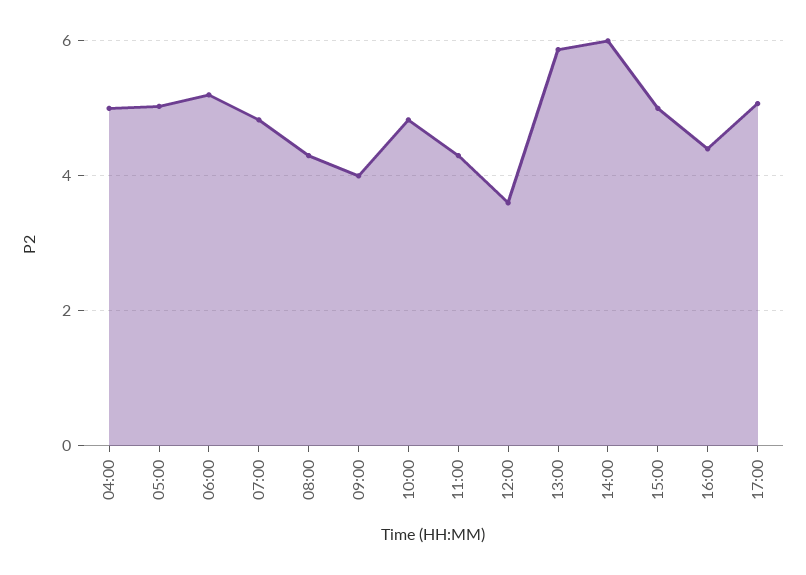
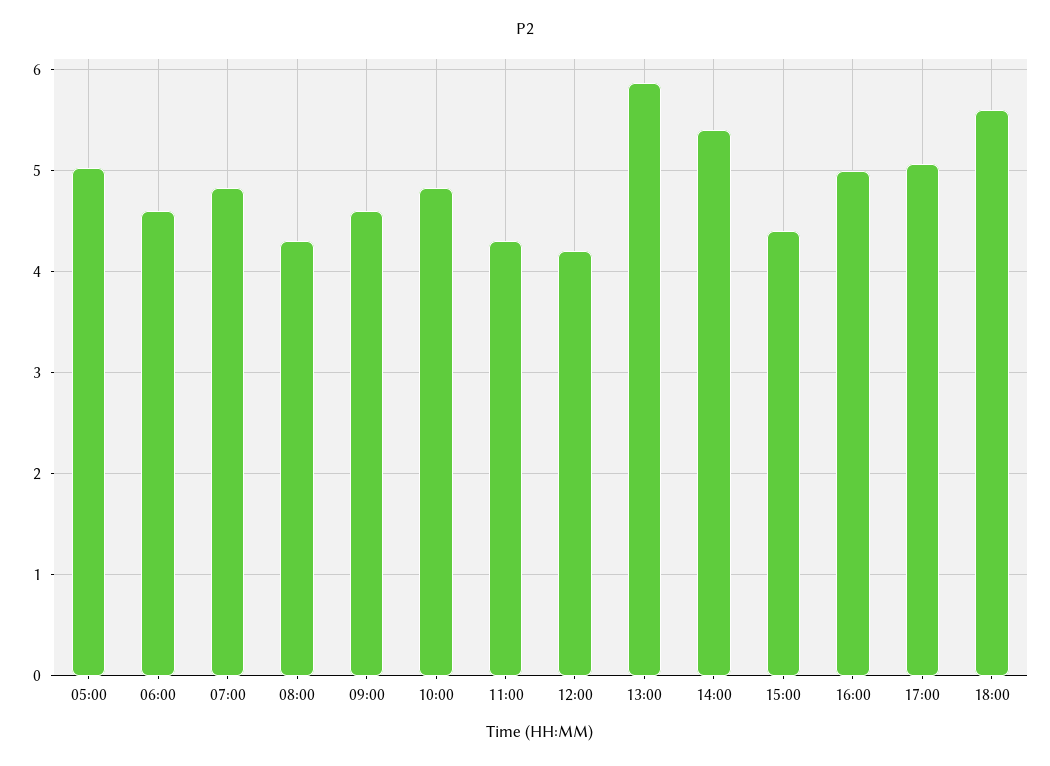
04:00: 5 -> none
06:00: 5.2 -> 4.6
09:00: 4 -> 4.6
12:00: 3.6 -> 4.2
14:00: 6 -> 5.4
15:00: 5 -> 4.4
16:00: 4.4 -> 5
18:00: none -> 5.6

